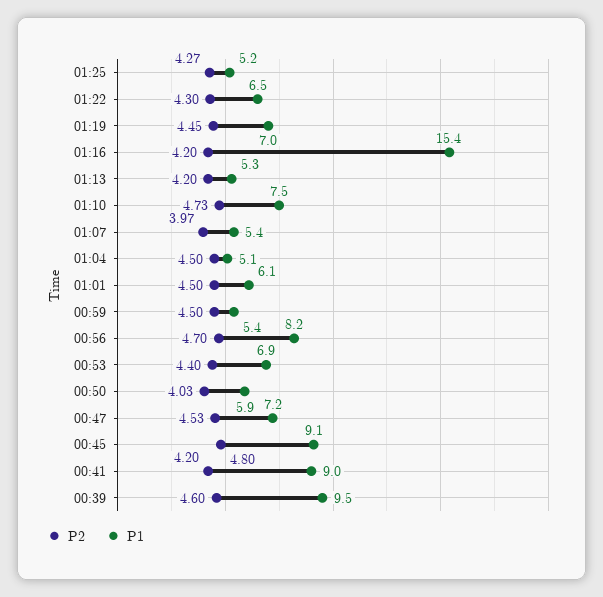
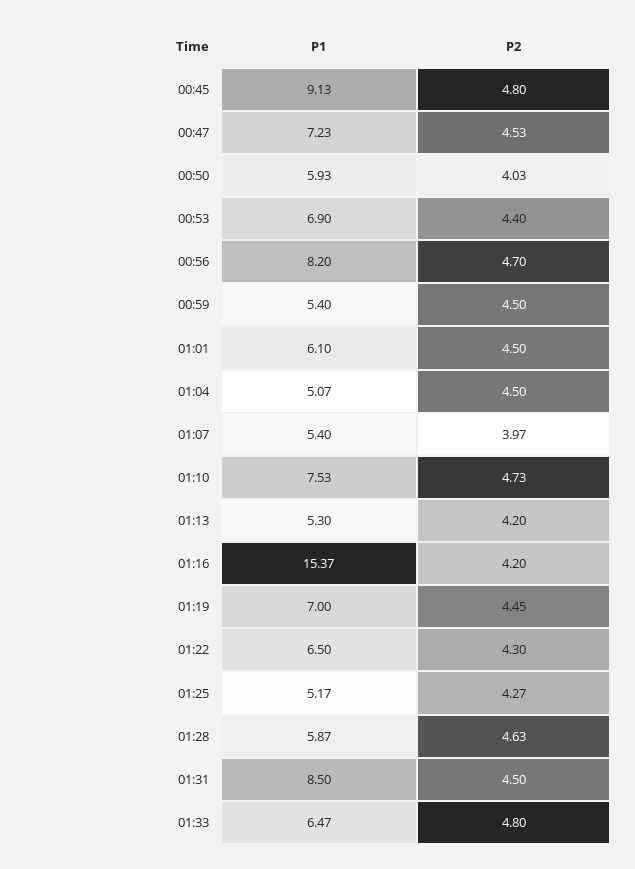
P2, 00:41: 4.2 -> none
P1, 00:41: 9 -> none
P2, 00:39: 4.6 -> none
P1, 00:39: 9.5 -> none
P1, 01:28: none -> 5.87
P2, 01:28: none -> 4.63
P1, 01:31: none -> 8.5
P2, 01:31: none -> 4.5
P1, 01:33: none -> 6.47
P2, 01:33: none -> 4.8

